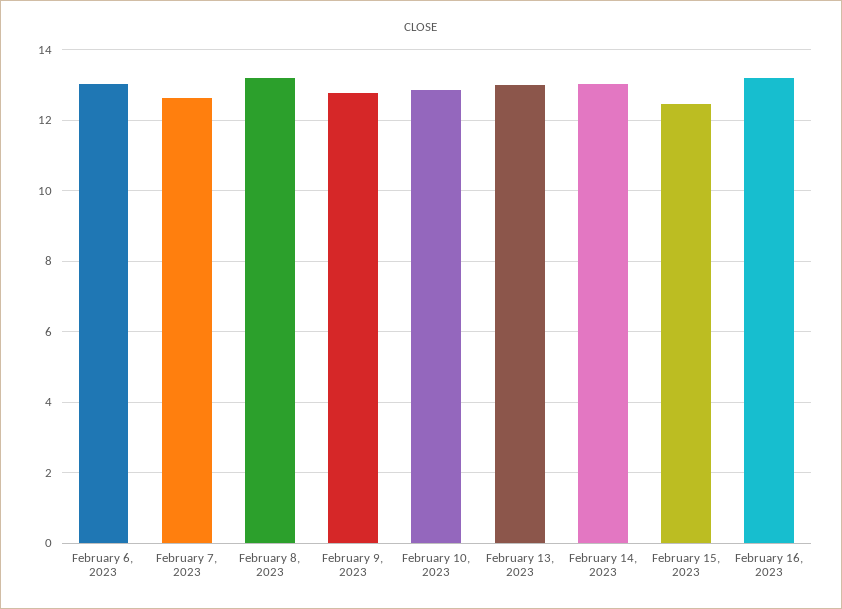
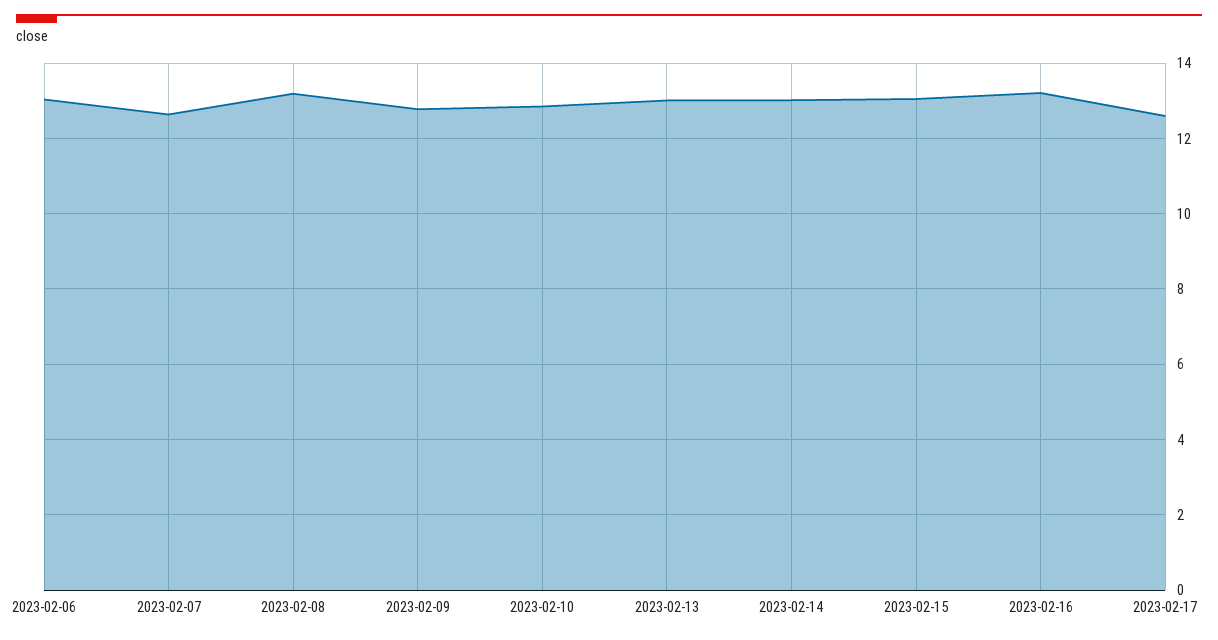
February 15, 2023: 12.4 -> 13
2023-02-17: none -> 12.6

